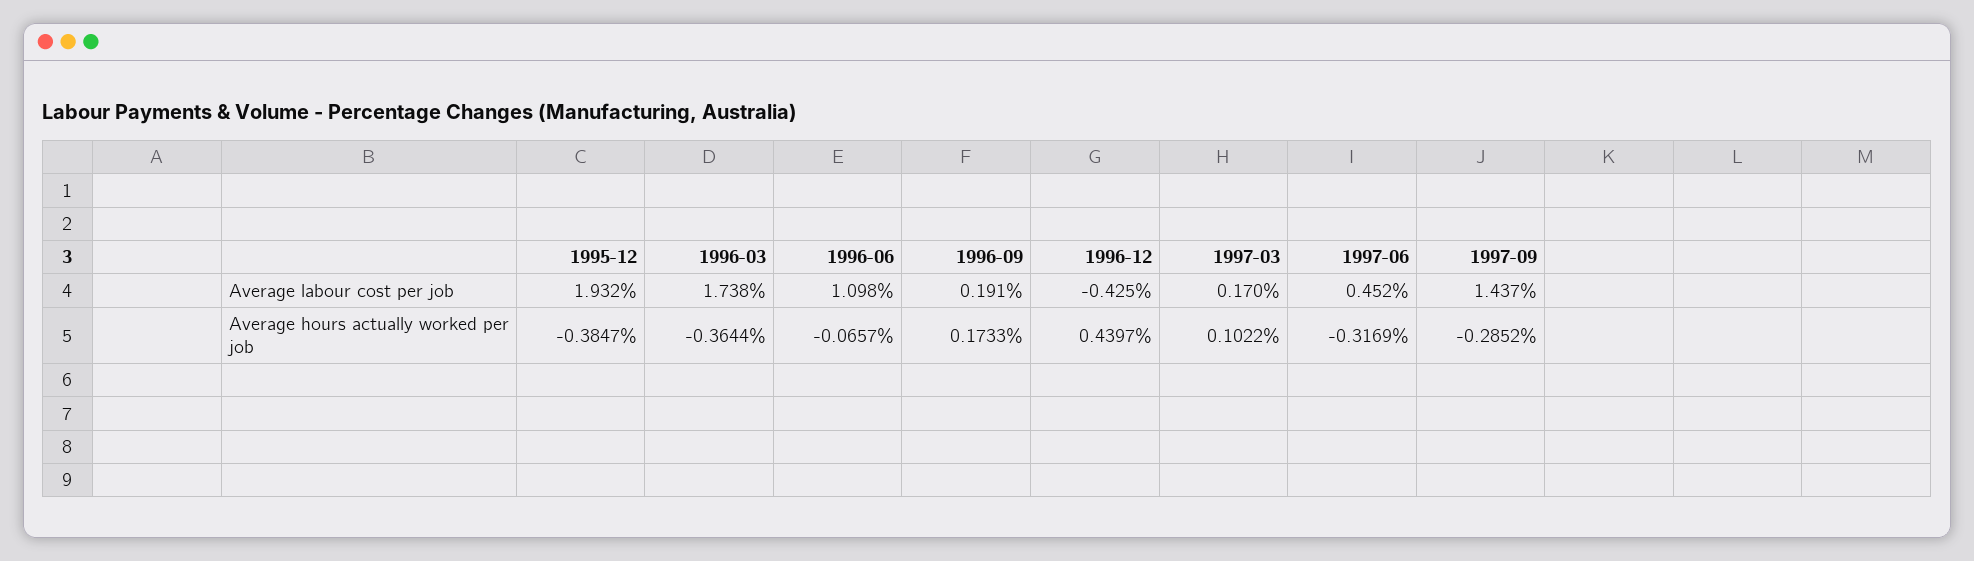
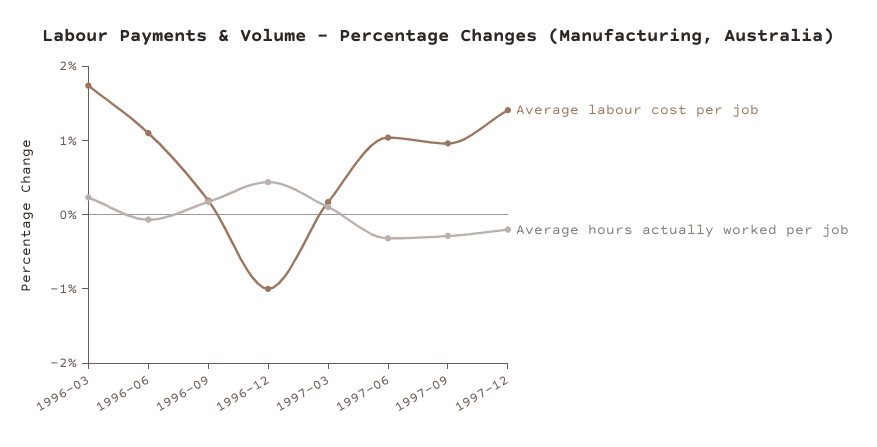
Average labour cost per job, 1995-12: 1.932 -> none
Average labour cost per job, 1996-12: -0.425 -> -1
Average labour cost per job, 1997-06: 0.452 -> 1
Average labour cost per job, 1997-09: 1.437 -> 1
Average hours actually worked per job, 1995-12: -0.3847 -> none
Average hours actually worked per job, 1996-03: -0.3644 -> 0.2
Average labour cost per job, 1997-12: none -> 1.4
Average hours actually worked per job, 1997-12: none -> -0.2

